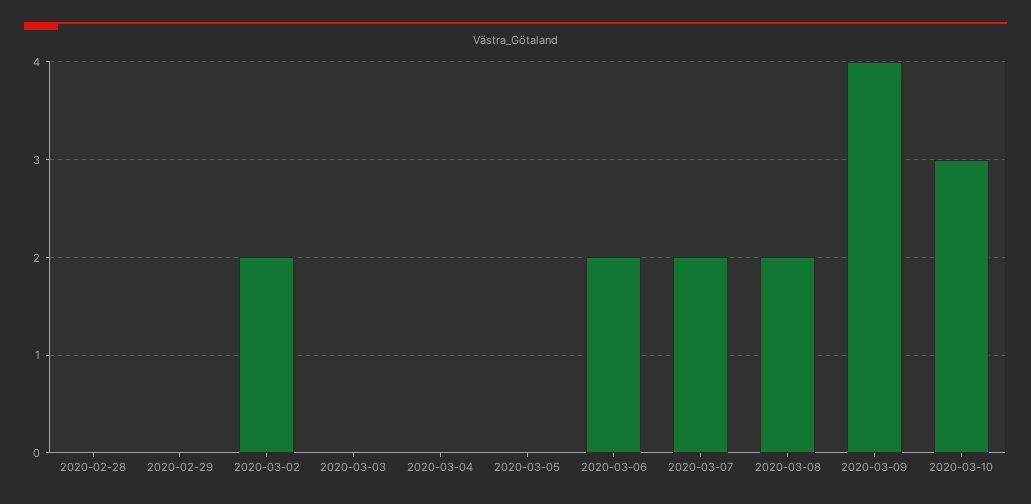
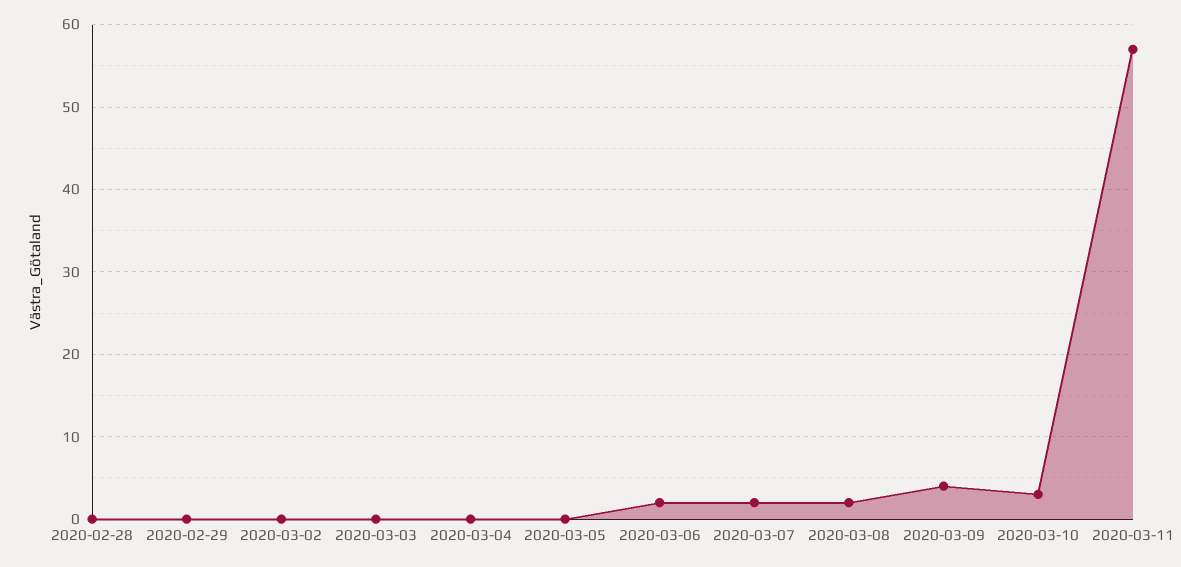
2020-03-02: 2 -> 0
2020-03-11: none -> 57

